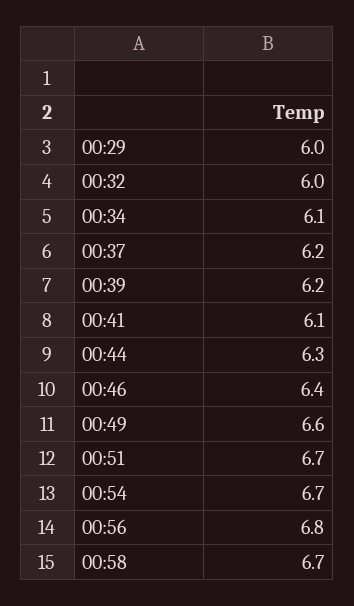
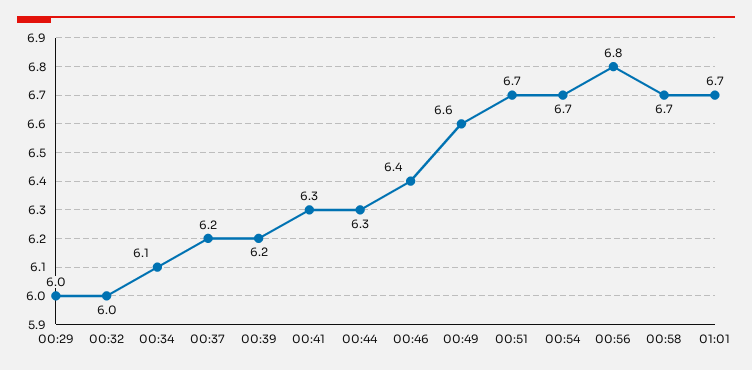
00:41: 6.1 -> 6.3
01:01: none -> 6.7

